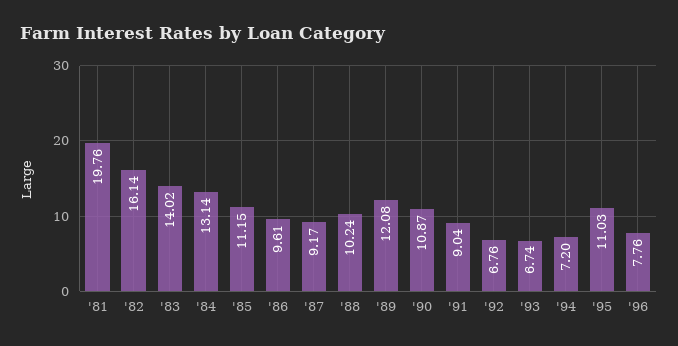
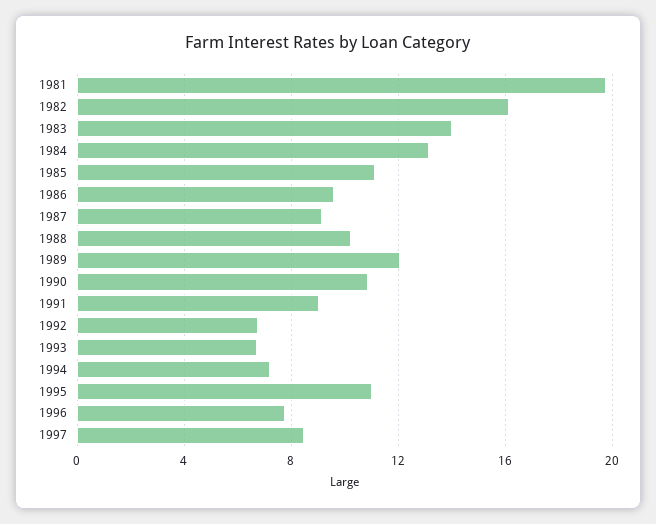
1997: none -> 8.5

